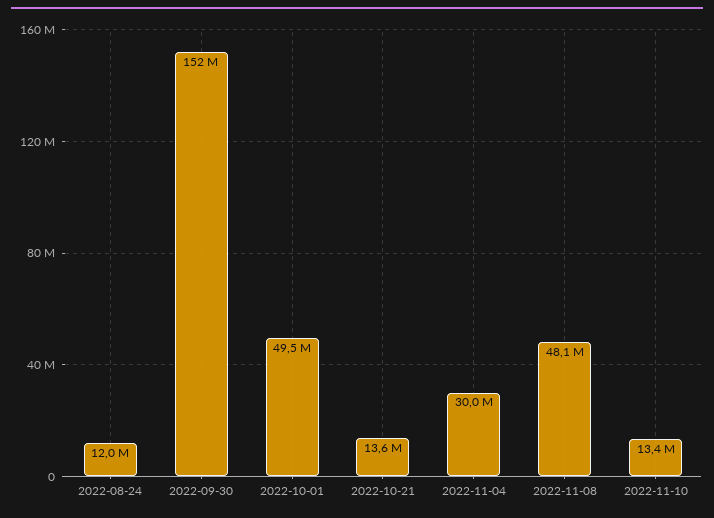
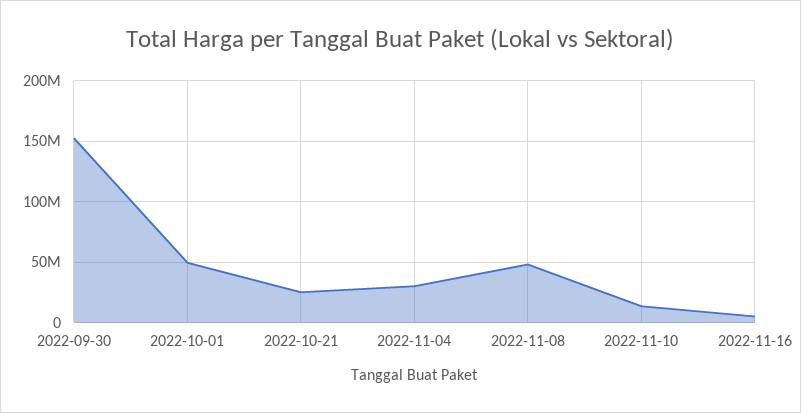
2022-08-24: 12000000 -> none
2022-10-21: 13600000 -> 25000000
2022-11-16: none -> 5000000

